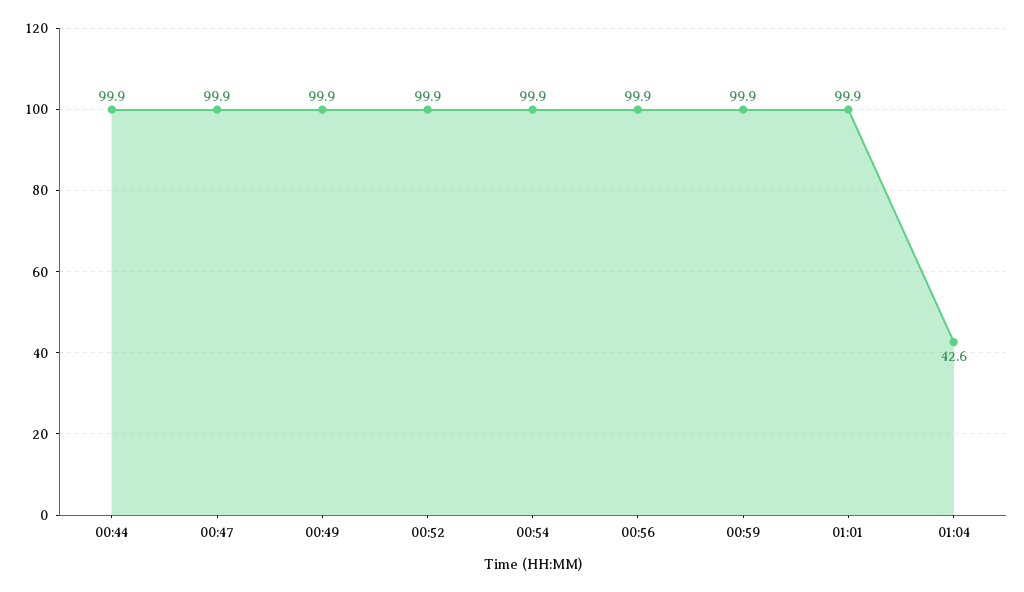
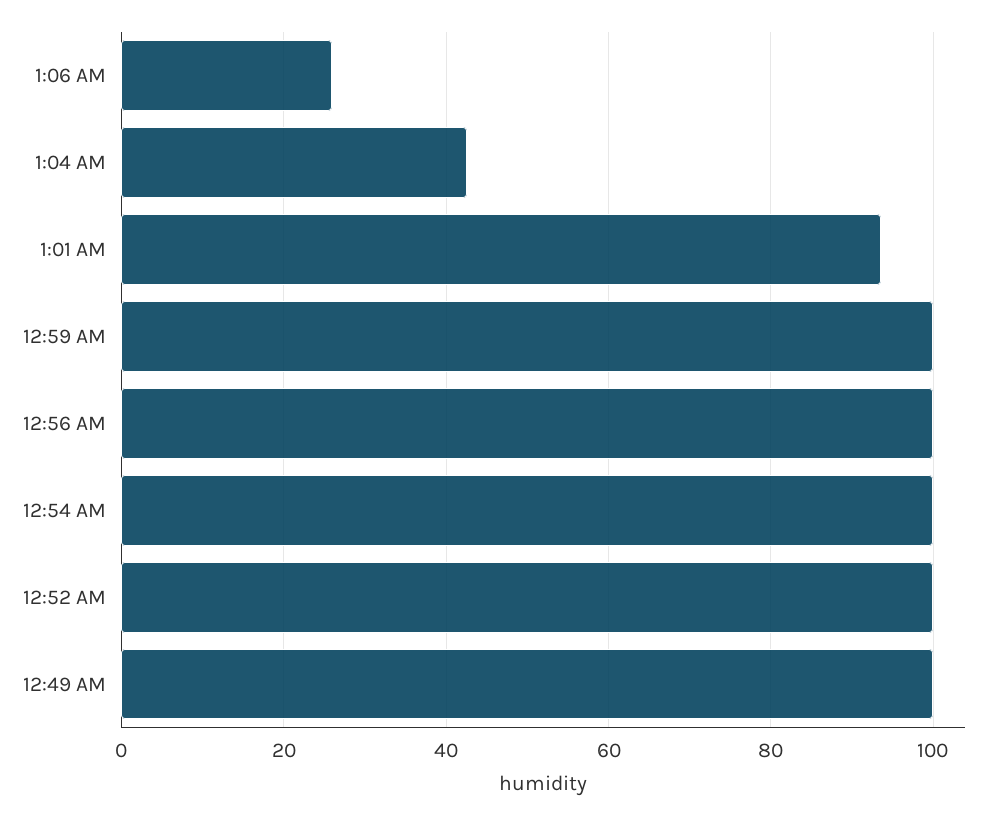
00:44: 99.9 -> none
00:47: 99.9 -> none
01:01: 99.9 -> 94
1:06 AM: none -> 26

